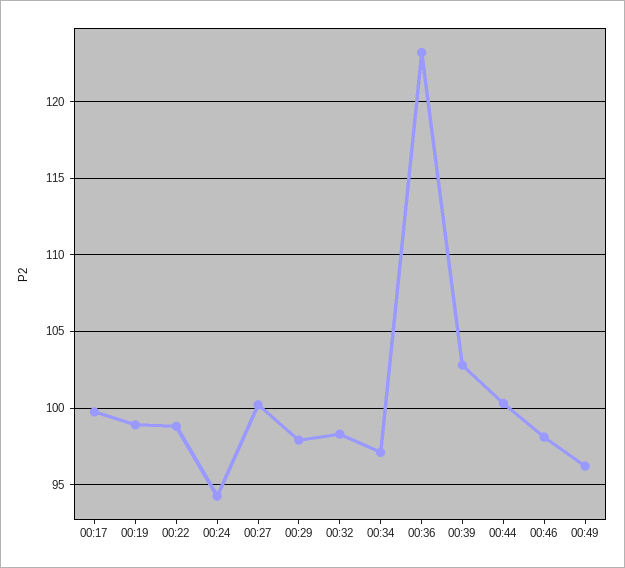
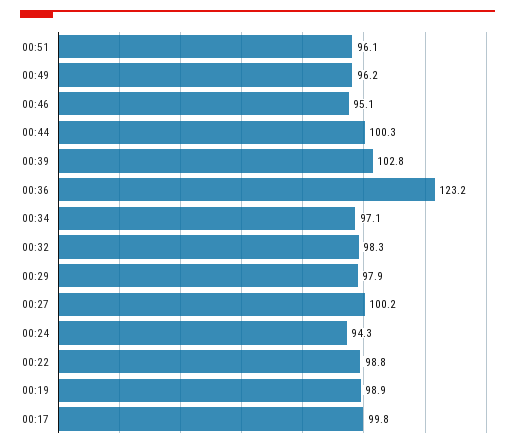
00:46: 98 -> 95.1
00:51: none -> 96.1

